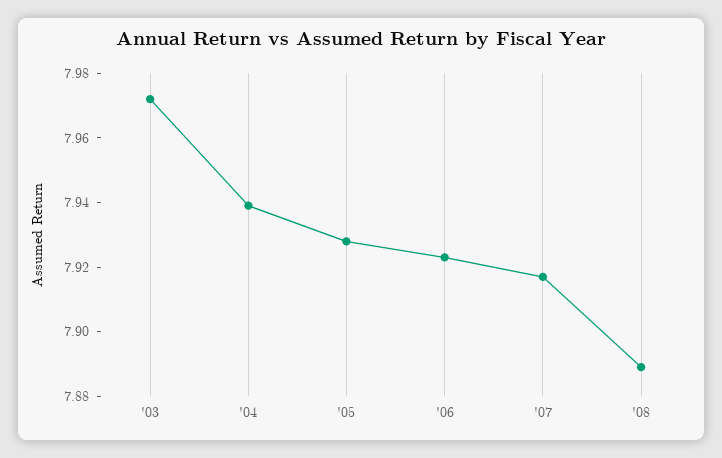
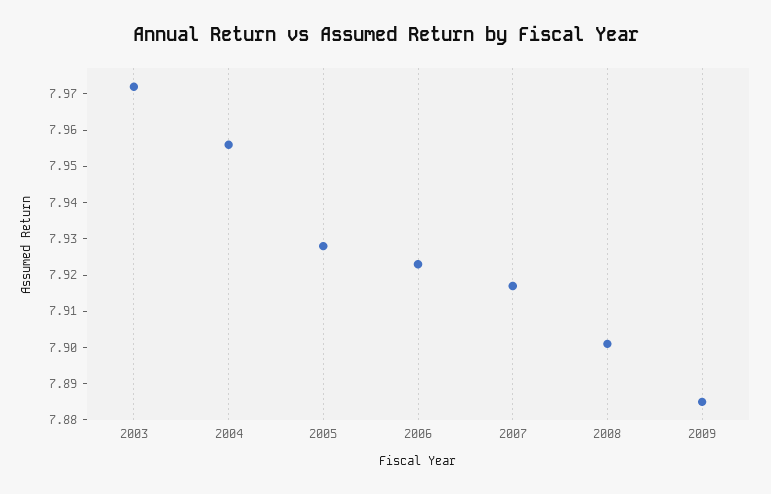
'04: 7.94 -> 7.955
'08: 7.89 -> 7.9
2009: none -> 7.885

